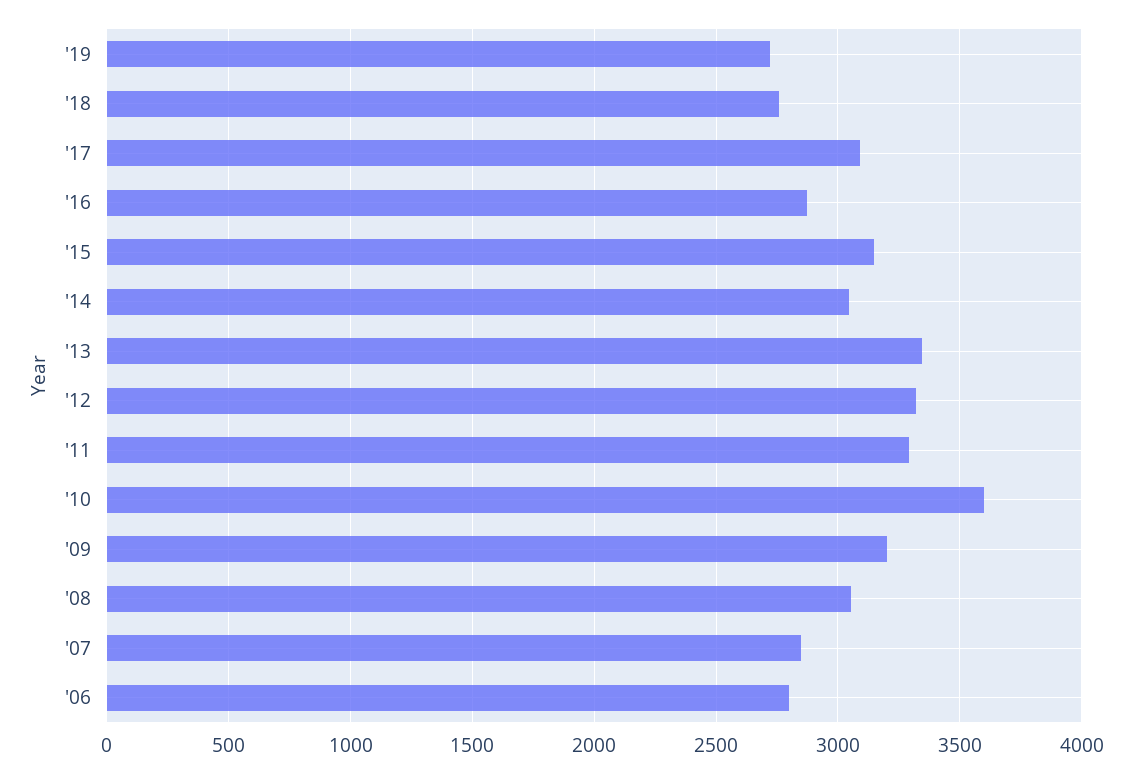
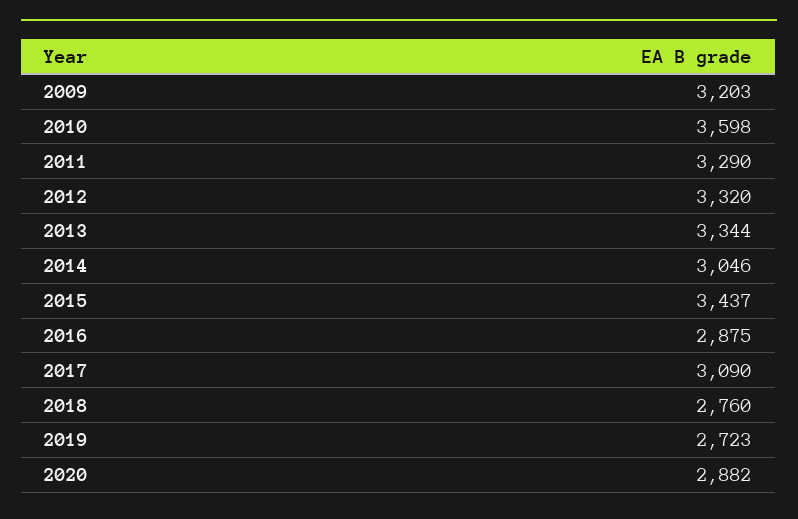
'15: 3150 -> 3437
'08: 3050 -> none
'07: 2850 -> none
'06: 2800 -> none
2020: none -> 2882

